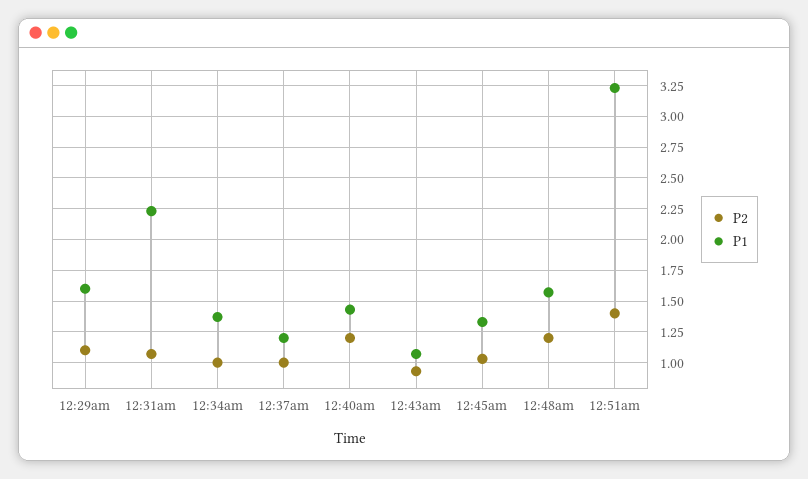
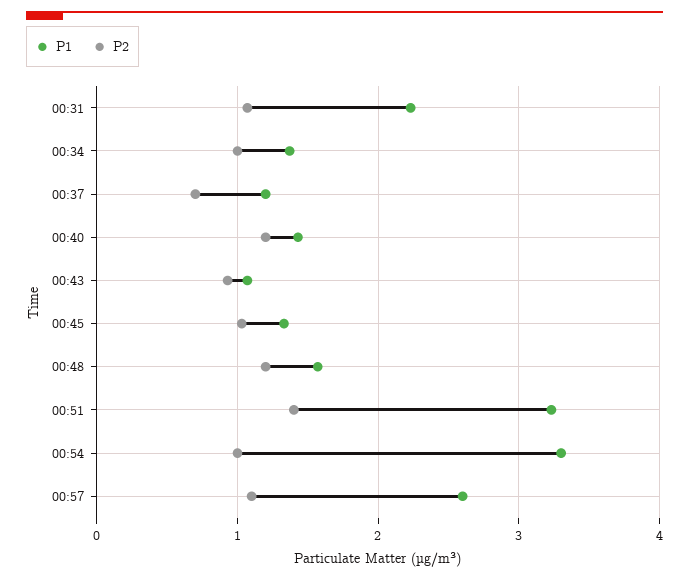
P2, 12:29am: 1.1 -> none
P1, 12:29am: 1.6 -> none
P2, 12:37am: 1 -> 0.7
P1, 00:54: none -> 3.3
P2, 00:54: none -> 1
P1, 00:57: none -> 2.6
P2, 00:57: none -> 1.1

